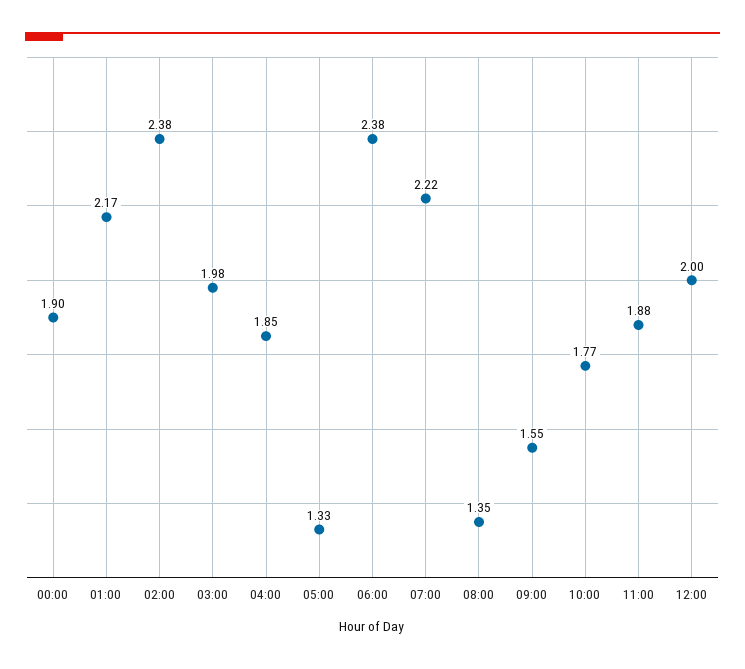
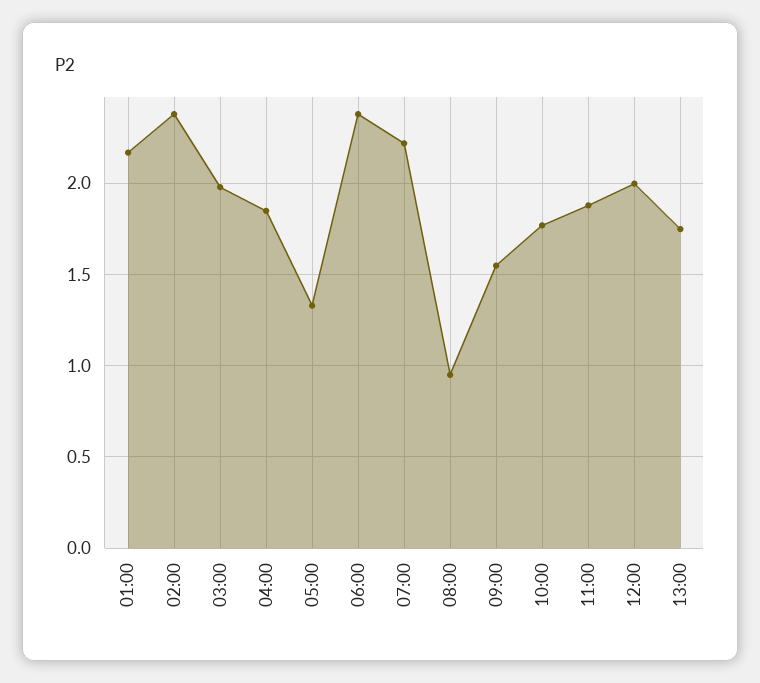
00:00: 1.9 -> none
08:00: 1.35 -> 0.95
13:00: none -> 1.75

